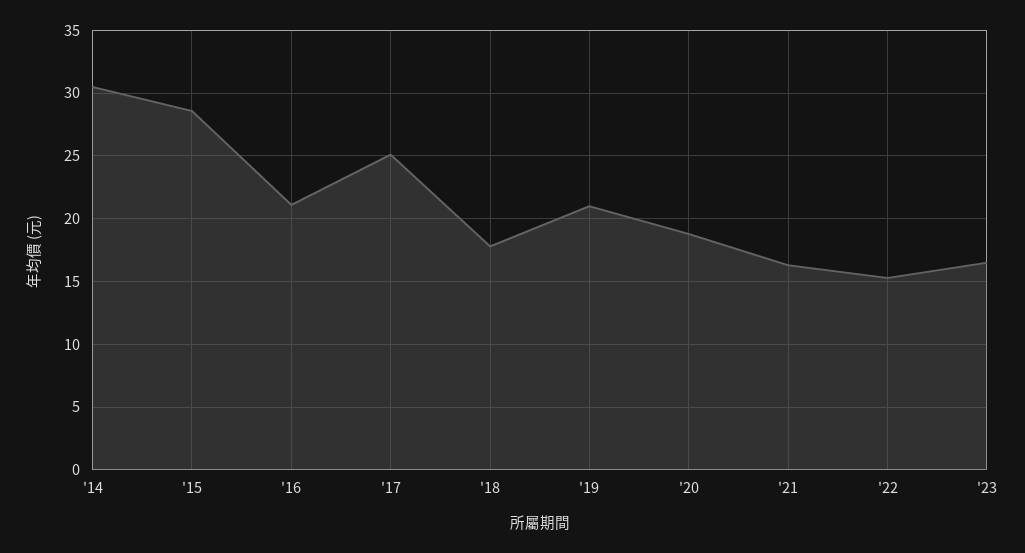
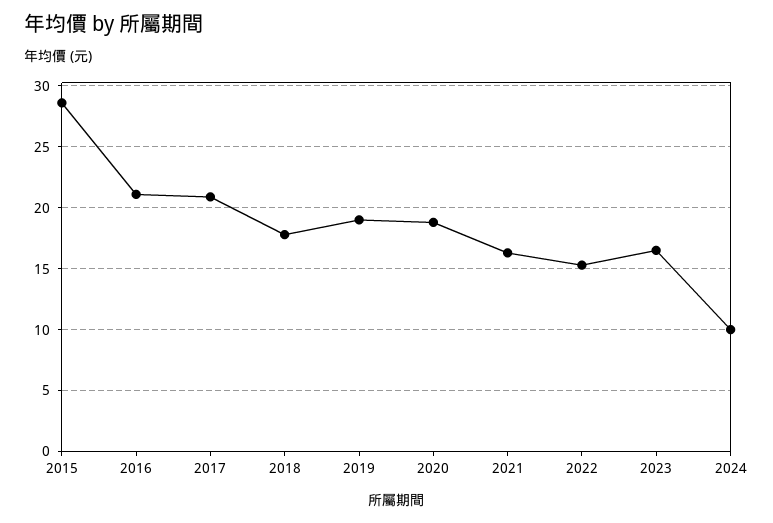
'14: 30.5 -> none
'17: 25 -> 21
'19: 21 -> 19
2024: none -> 10

